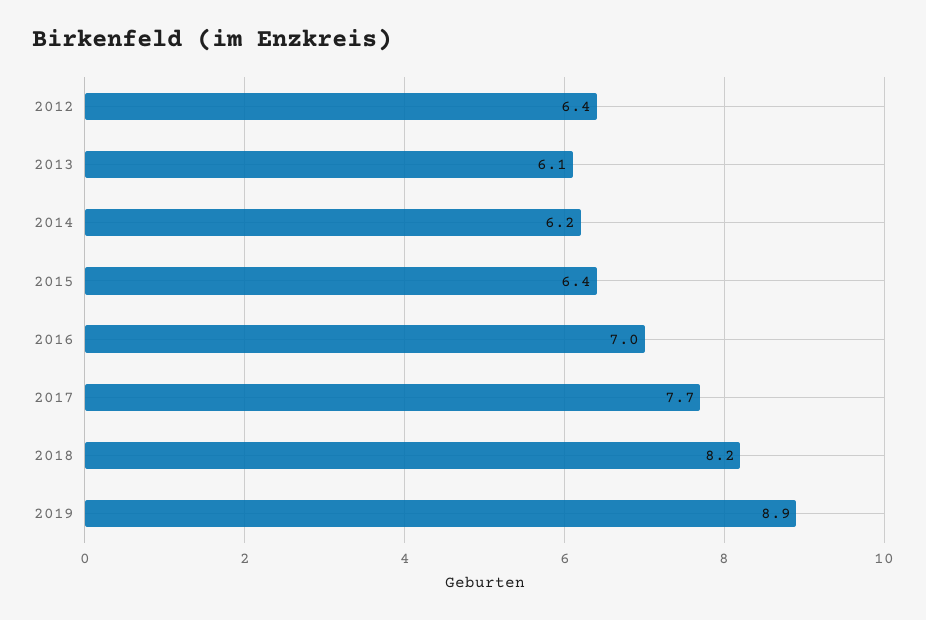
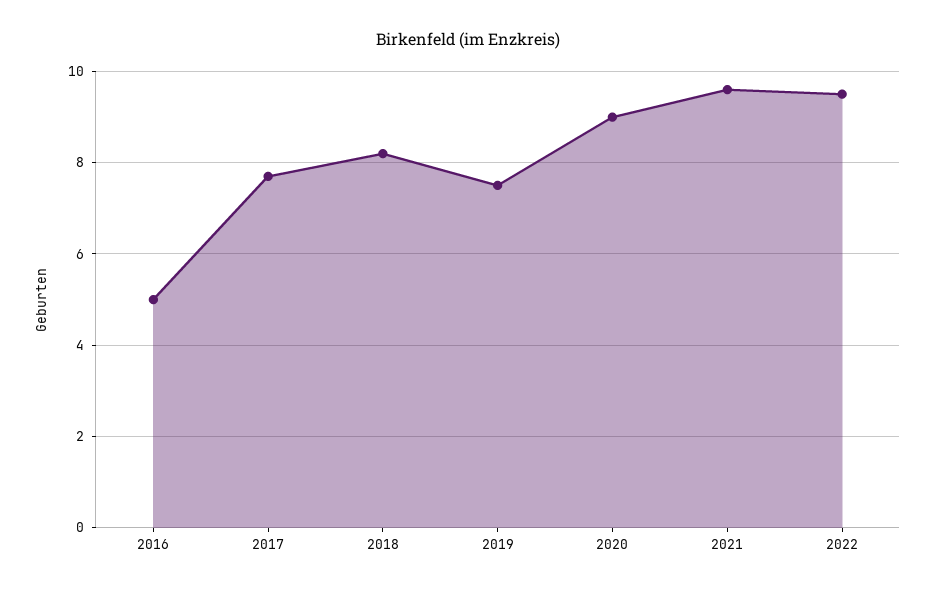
2012: 6.4 -> none
2013: 6.1 -> none
2014: 6.2 -> none
2015: 6.4 -> none
2016: 7 -> 5
2019: 8.9 -> 7.5
2020: none -> 9
2021: none -> 9.5
2022: none -> 9.5

